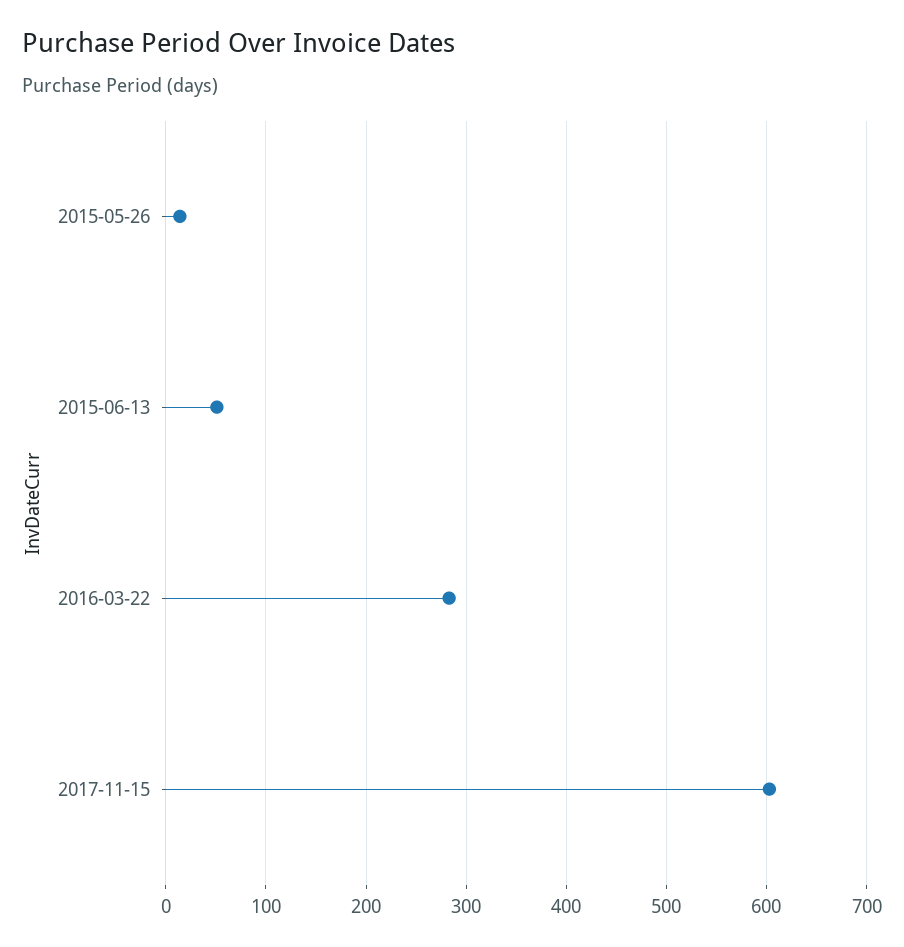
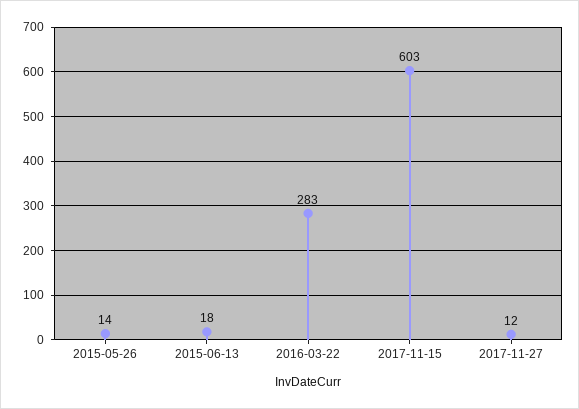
2015-06-13: 50 -> 18
2017-11-27: none -> 12

